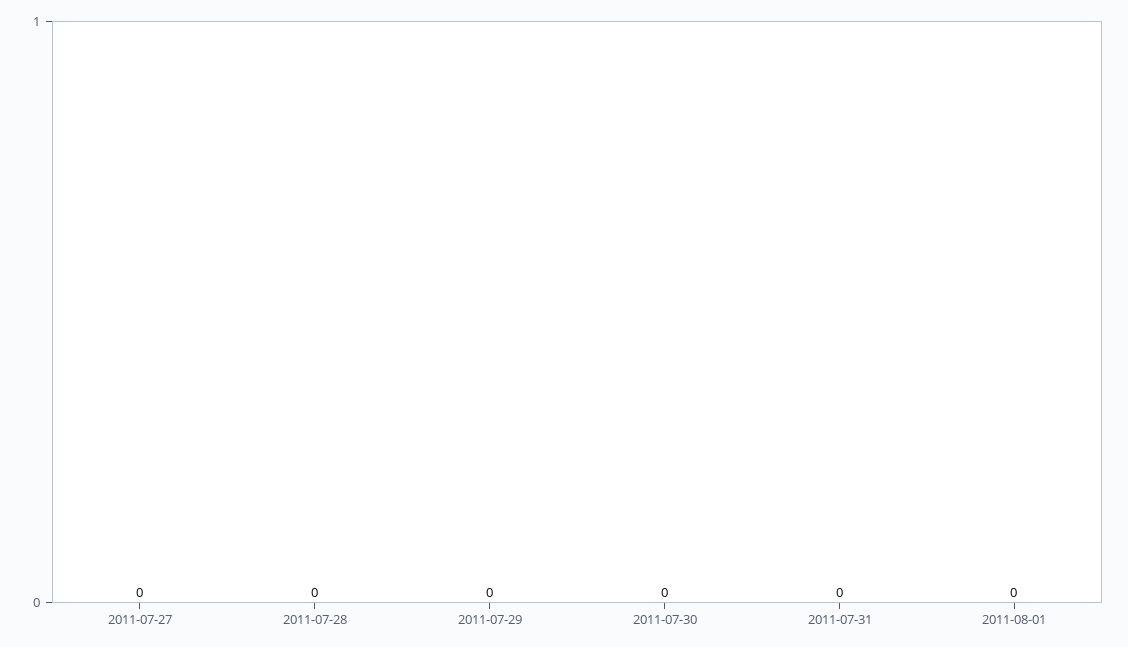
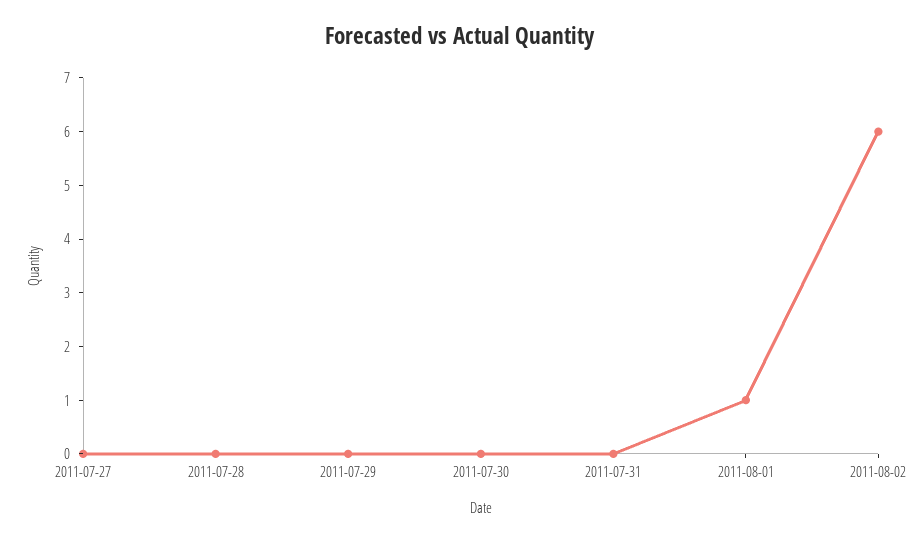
2011-08-01: 0 -> 1
2011-08-02: none -> 6

